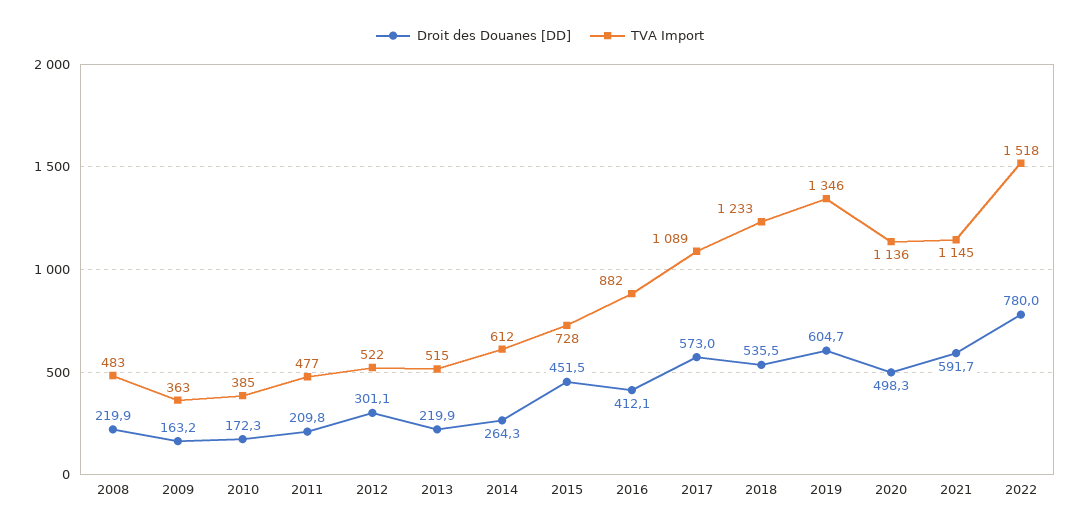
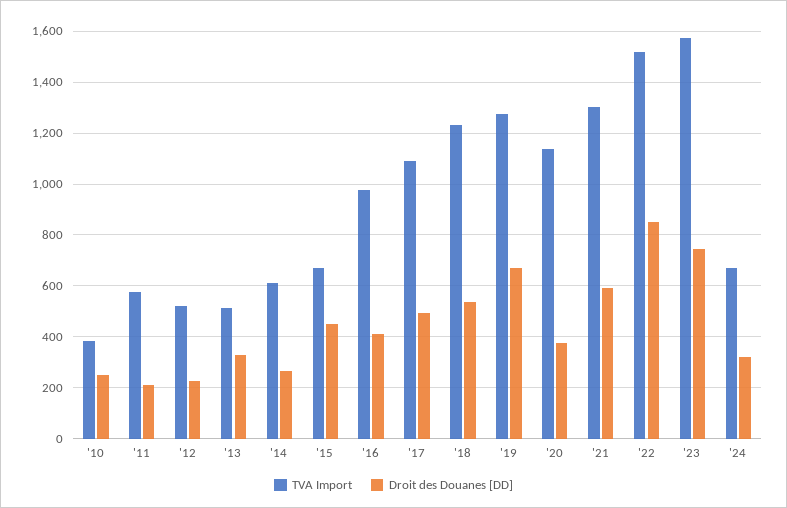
Droit des Douanes [DD], 2008: 219.9 -> none
TVA Import, 2008: 483 -> none
Droit des Douanes [DD], 2009: 163.2 -> none
TVA Import, 2009: 363 -> none
Droit des Douanes [DD], 2010: 172.3 -> 250
TVA Import, 2011: 477 -> 575
Droit des Douanes [DD], 2012: 301.1 -> 225
Droit des Douanes [DD], 2013: 219.9 -> 325
TVA Import, 2015: 728 -> 675
TVA Import, 2016: 882 -> 975
Droit des Douanes [DD], 2017: 573 -> 500
Droit des Douanes [DD], 2019: 604.7 -> 675
TVA Import, 2019: 1346 -> 1275
Droit des Douanes [DD], 2020: 498.3 -> 375
TVA Import, 2021: 1145 -> 1300
Droit des Douanes [DD], 2022: 780 -> 850
TVA Import, '23: none -> 1575
Droit des Douanes [DD], '23: none -> 750
TVA Import, '24: none -> 675
Droit des Douanes [DD], '24: none -> 325

